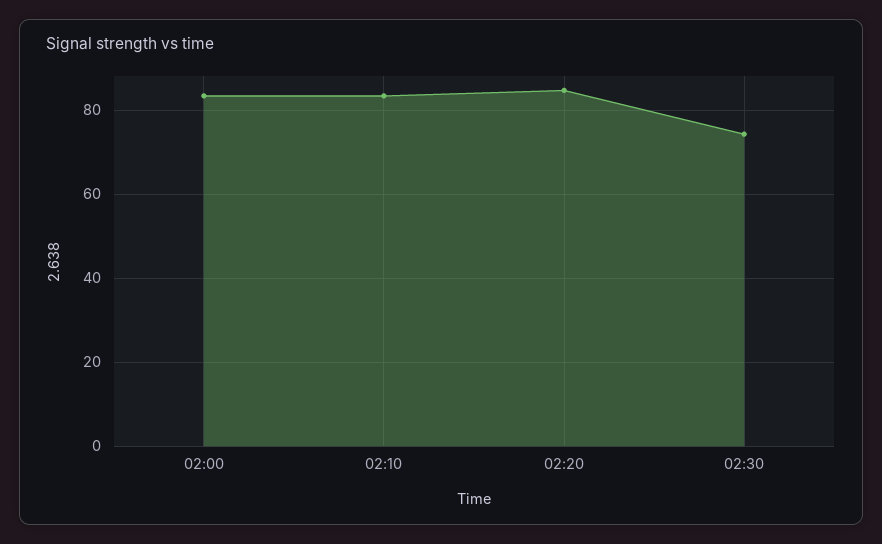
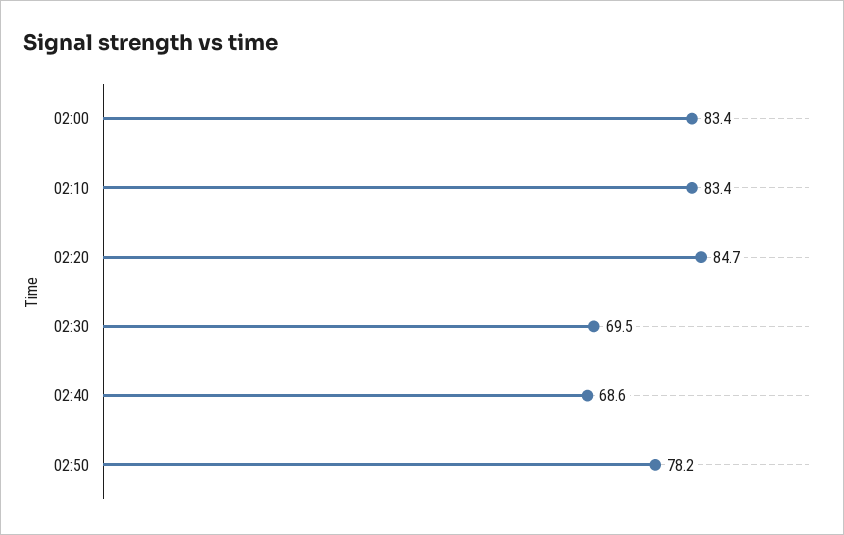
02:30: 74 -> 69.5
02:40: none -> 68.6
02:50: none -> 78.2

